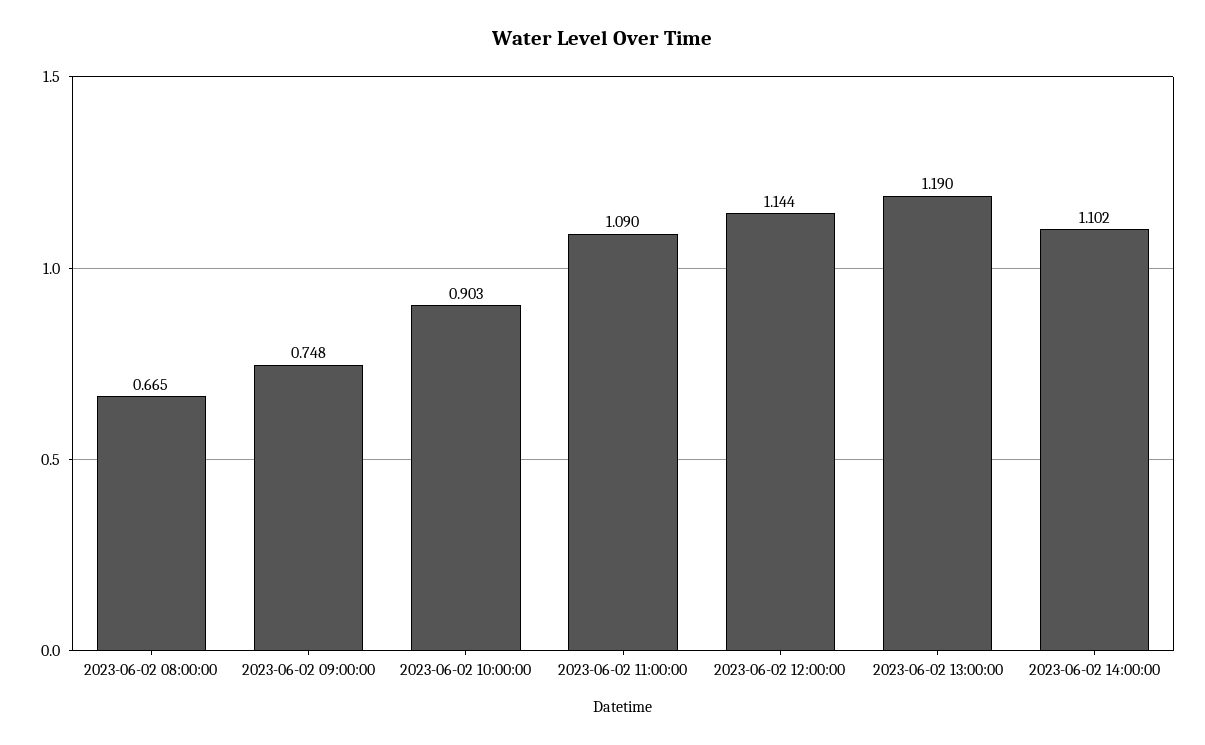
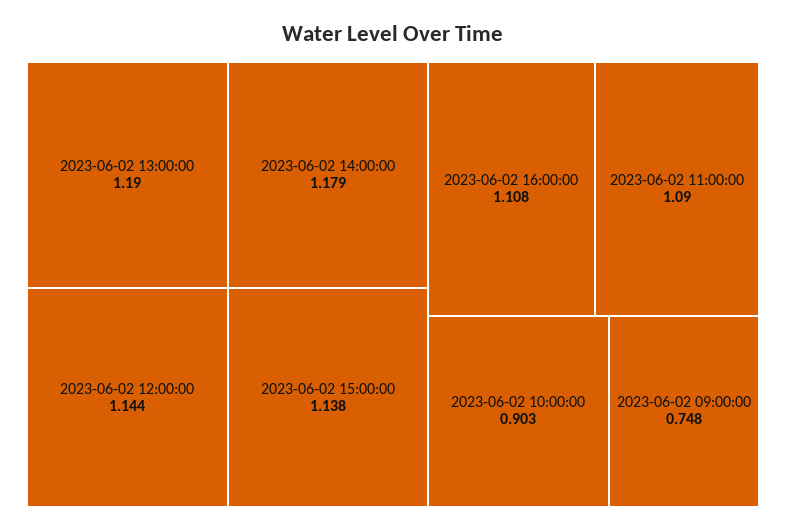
2023-06-02 08:00:00: 0.665 -> none
2023-06-02 14:00:00: 1.102 -> 1.179
2023-06-02 15:00:00: none -> 1.138
2023-06-02 16:00:00: none -> 1.108

